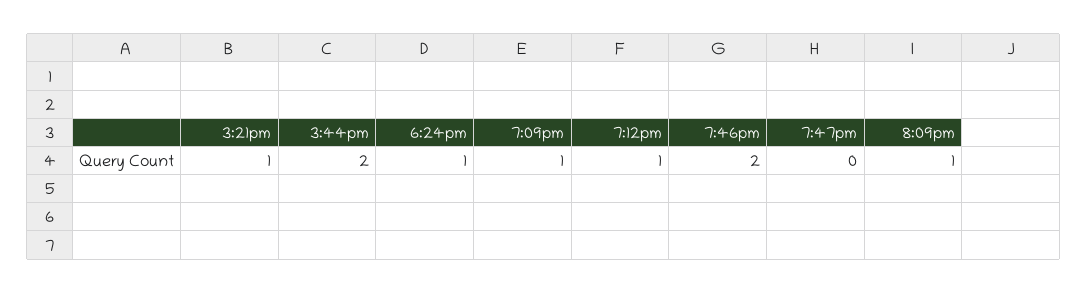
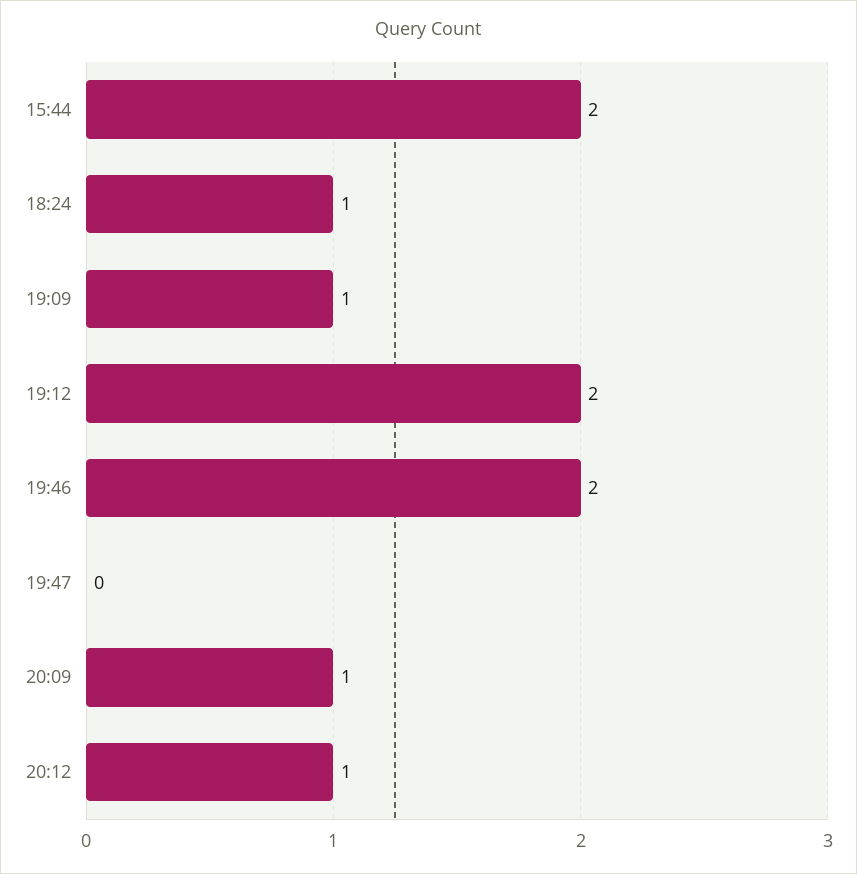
3:21pm: 1 -> none
7:12pm: 1 -> 2
20:12: none -> 1

